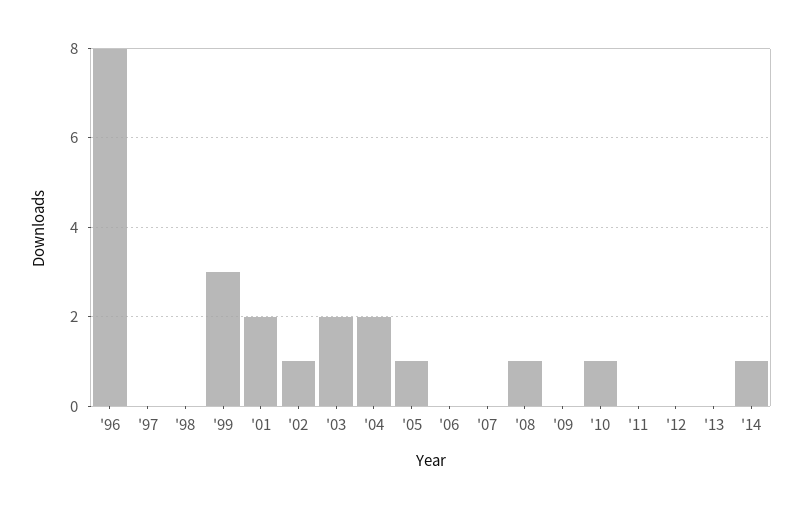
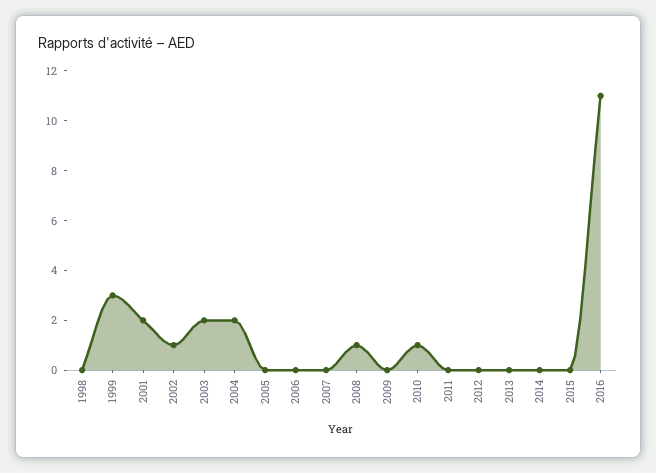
'96: 8 -> none
'97: 0 -> none
'05: 1 -> 0
'14: 1 -> 0
2015: none -> 0
2016: none -> 11

